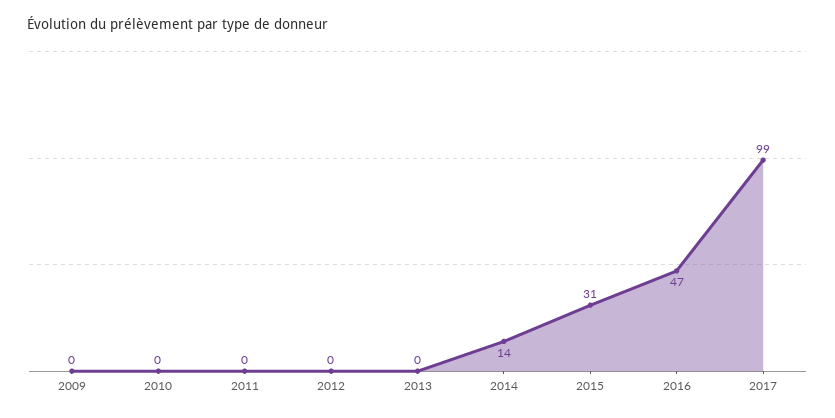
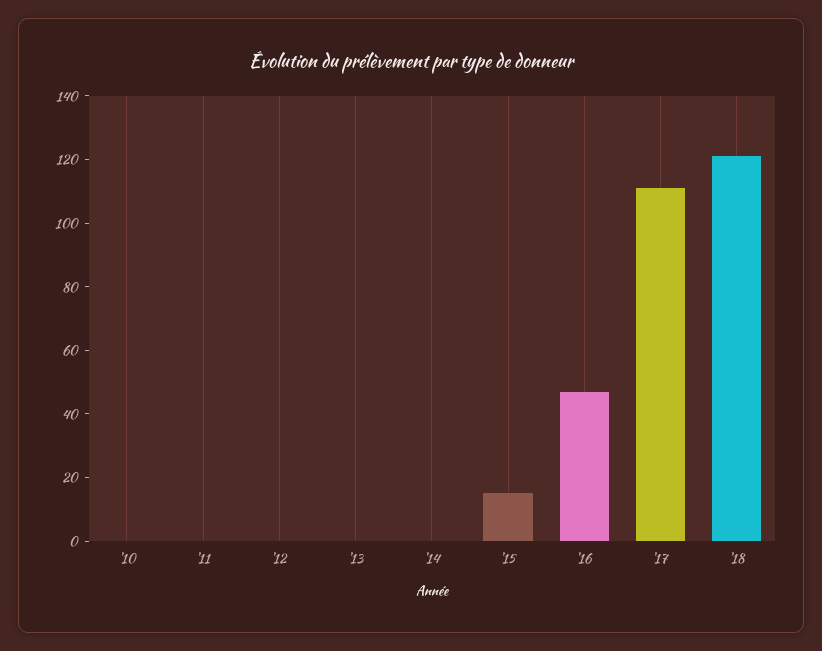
2009: 0 -> none
2014: 14 -> 0
2015: 31 -> 15
2017: 99 -> 110
'18: none -> 120

